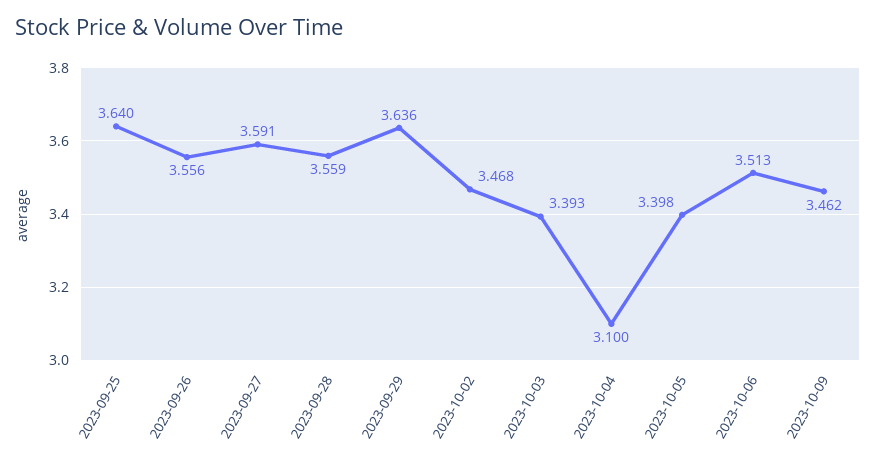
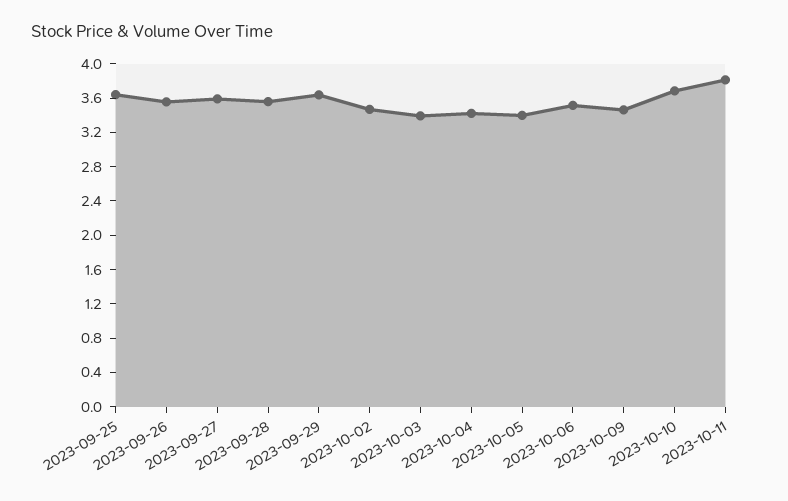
2023-10-04: 3.1 -> 3.4
2023-10-10: none -> 3.7
2023-10-11: none -> 3.8

